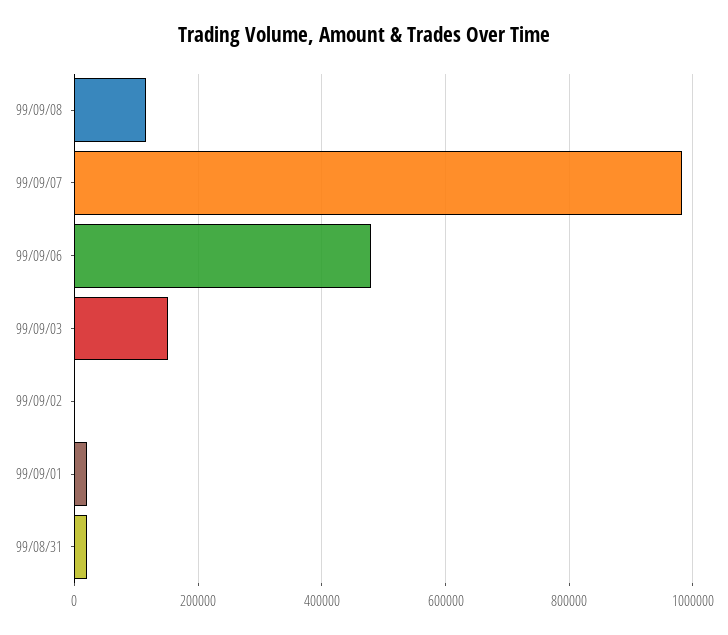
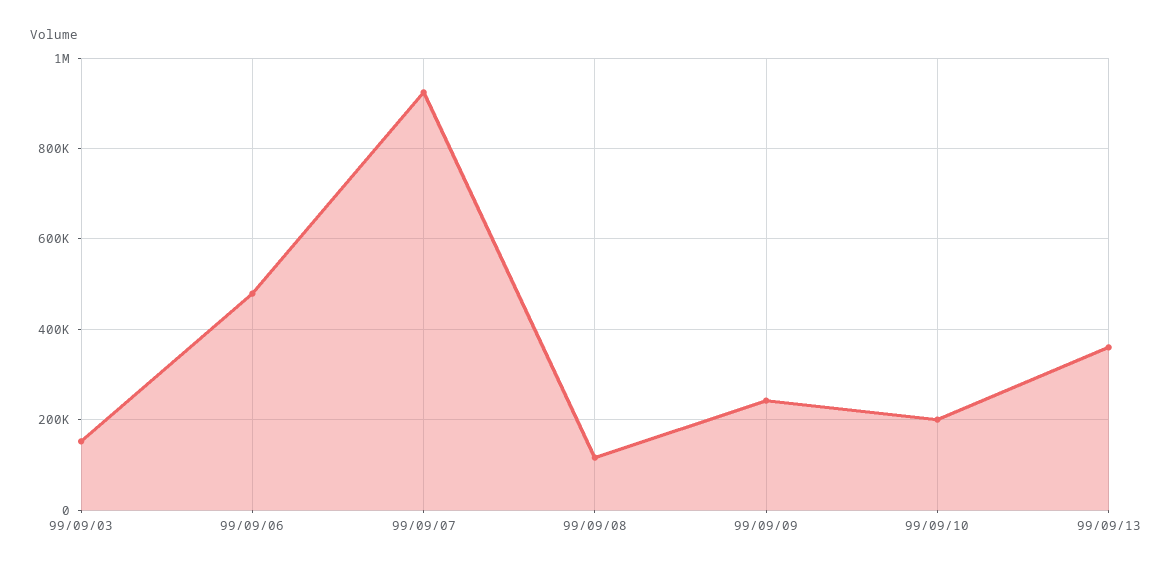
99/09/07: 980000 -> 920000
99/09/02: 0 -> none
99/09/01: 20000 -> none
99/08/31: 20000 -> none
99/09/09: none -> 240000
99/09/10: none -> 200000
99/09/13: none -> 360000

